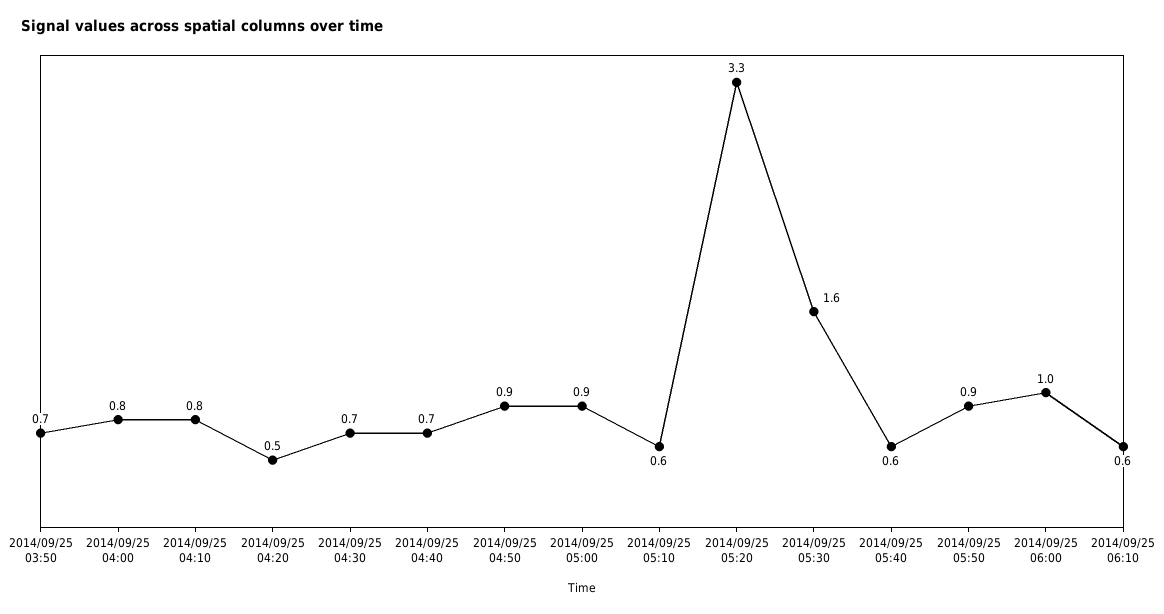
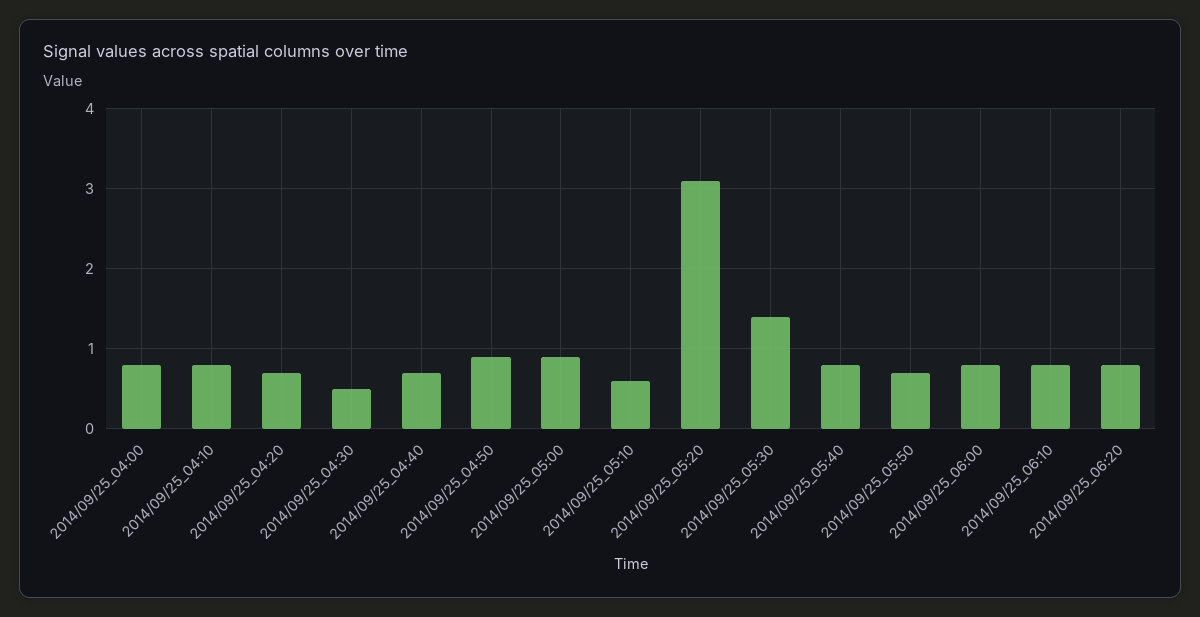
2014/09/25 03:50: 0.7 -> none
2014/09/25 04:20: 0.5 -> 0.7
2014/09/25 04:30: 0.7 -> 0.5
2014/09/25 05:20: 3.3 -> 3.1
2014/09/25 05:30: 1.6 -> 1.4
2014/09/25 05:40: 0.6 -> 0.8
2014/09/25 05:50: 0.9 -> 0.7
2014/09/25 06:00: 1 -> 0.8
2014/09/25 06:10: 0.6 -> 0.8
2014/09/25_06:20: none -> 0.8

